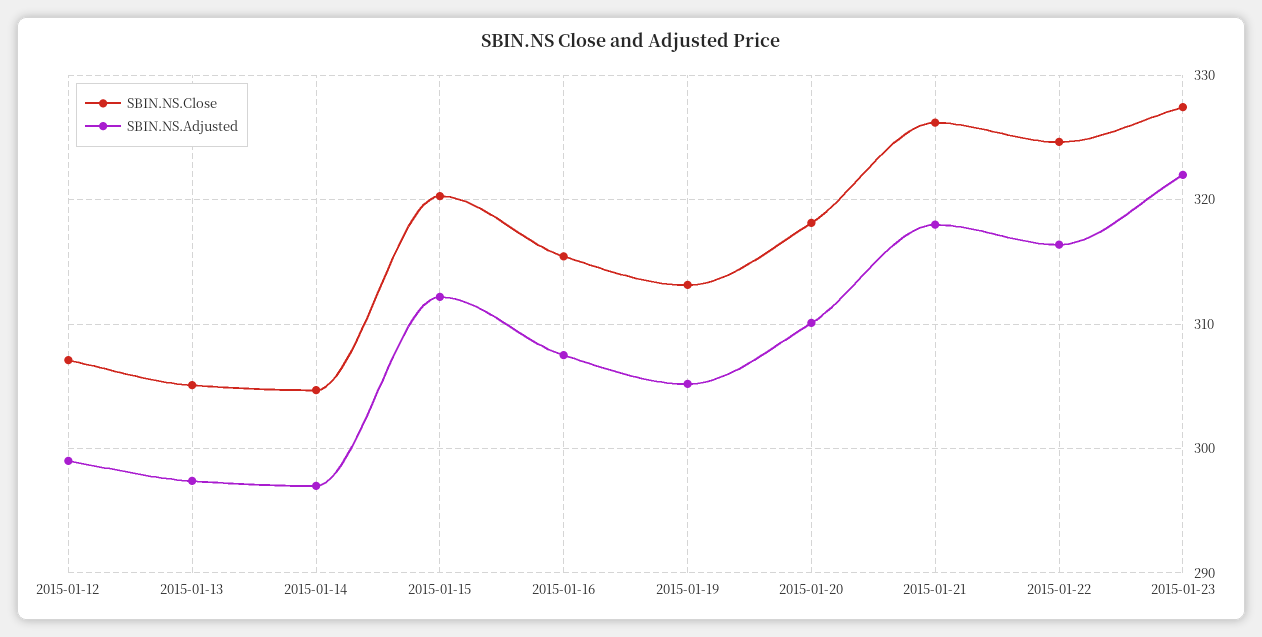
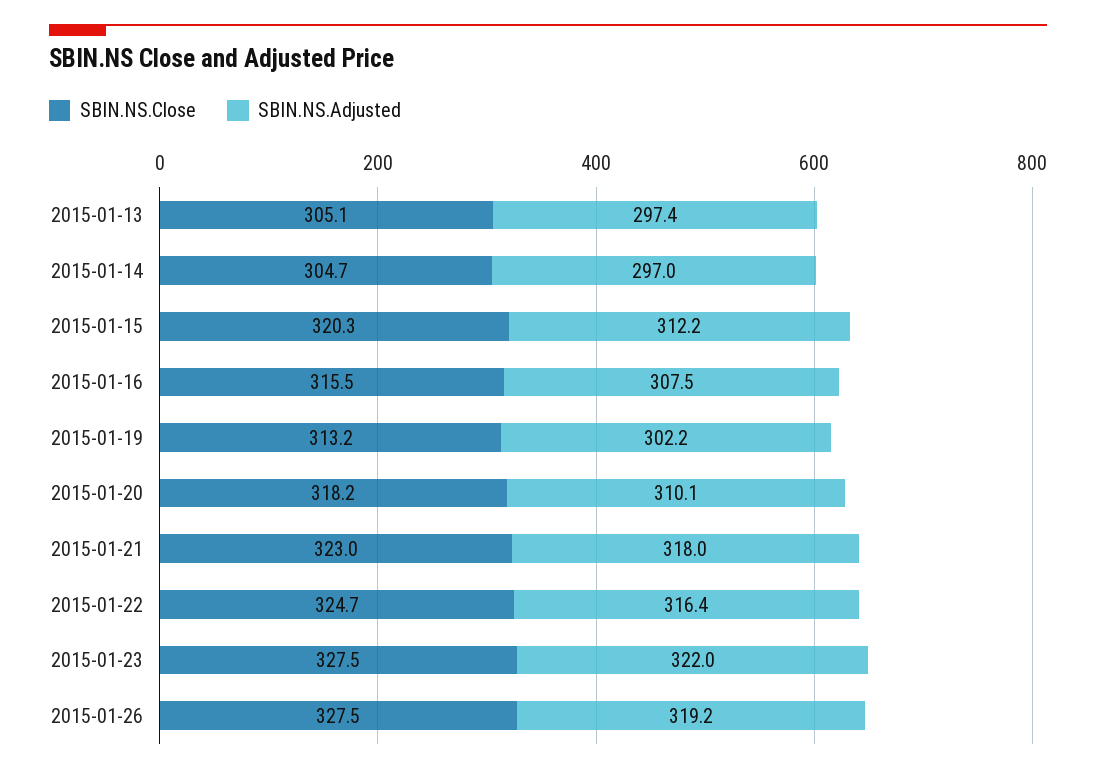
SBIN.NS.Close, 2015-01-12: 307 -> none
SBIN.NS.Adjusted, 2015-01-12: 299 -> none
SBIN.NS.Adjusted, 2015-01-19: 305 -> 302.2
SBIN.NS.Close, 2015-01-21: 326 -> 323
SBIN.NS.Close, 2015-01-26: none -> 327.5
SBIN.NS.Adjusted, 2015-01-26: none -> 319.2

